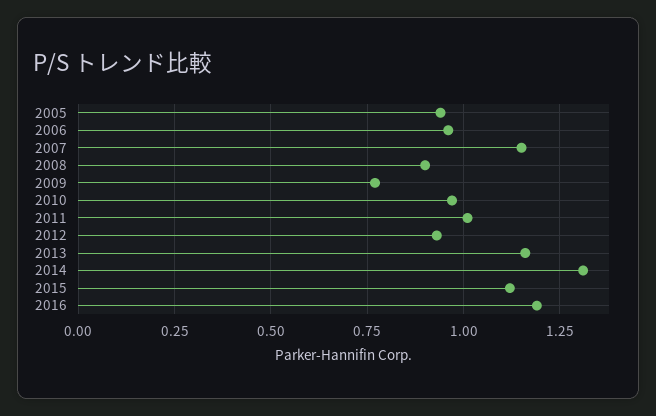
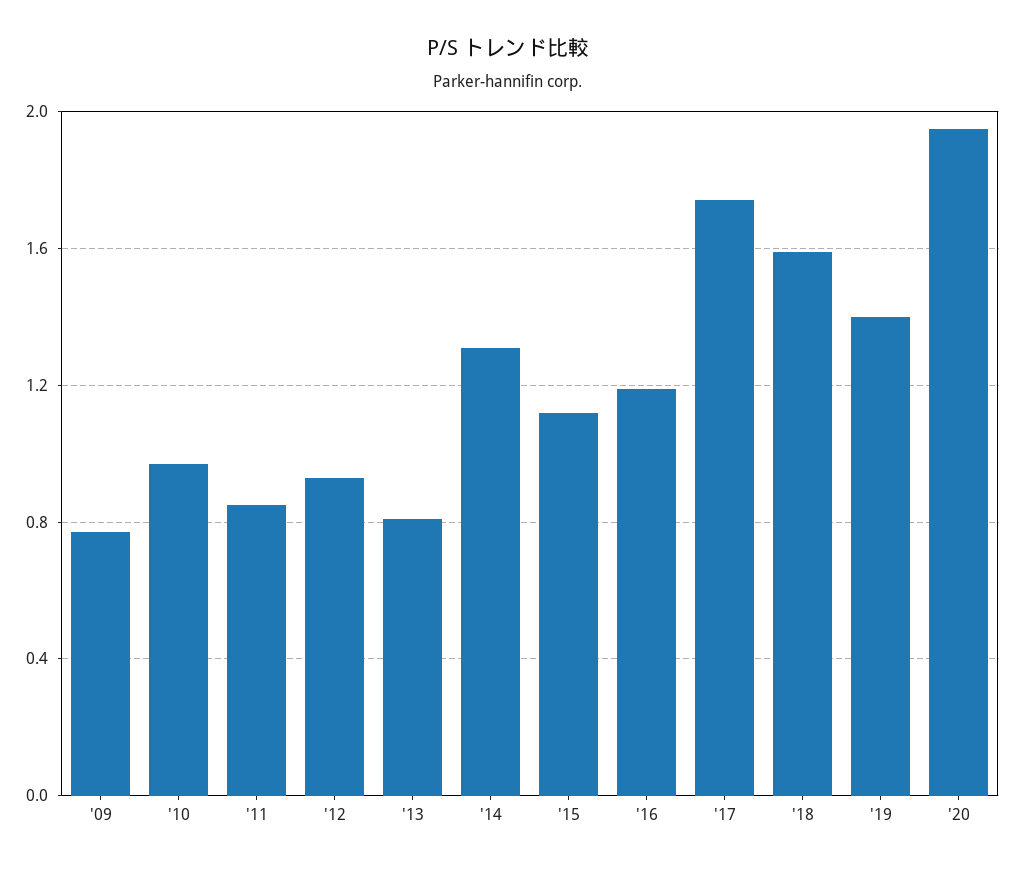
2005: 0.95 -> none
2006: 0.95 -> none
2007: 1.15 -> none
2008: 0.9 -> none
2011: 1 -> 0.85
2013: 1.15 -> 0.8
'17: none -> 1.75
'18: none -> 1.6
'19: none -> 1.4
'20: none -> 1.95

